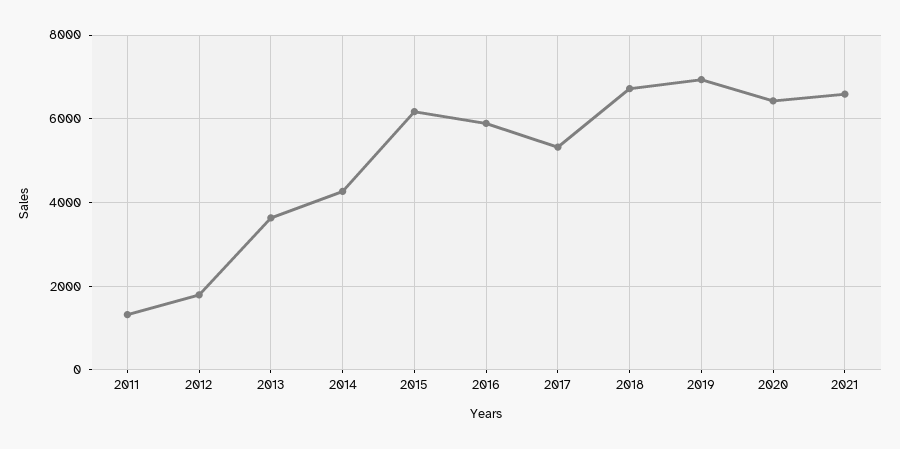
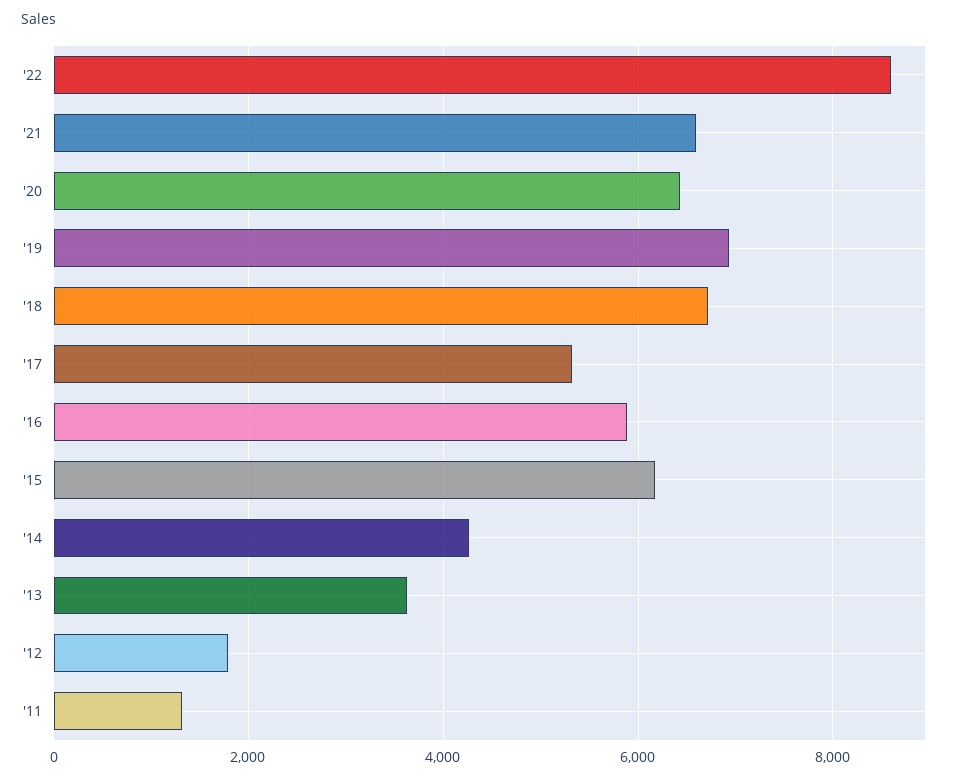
'22: none -> 8600

